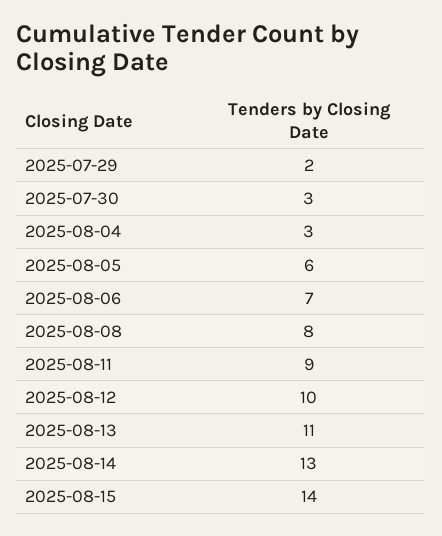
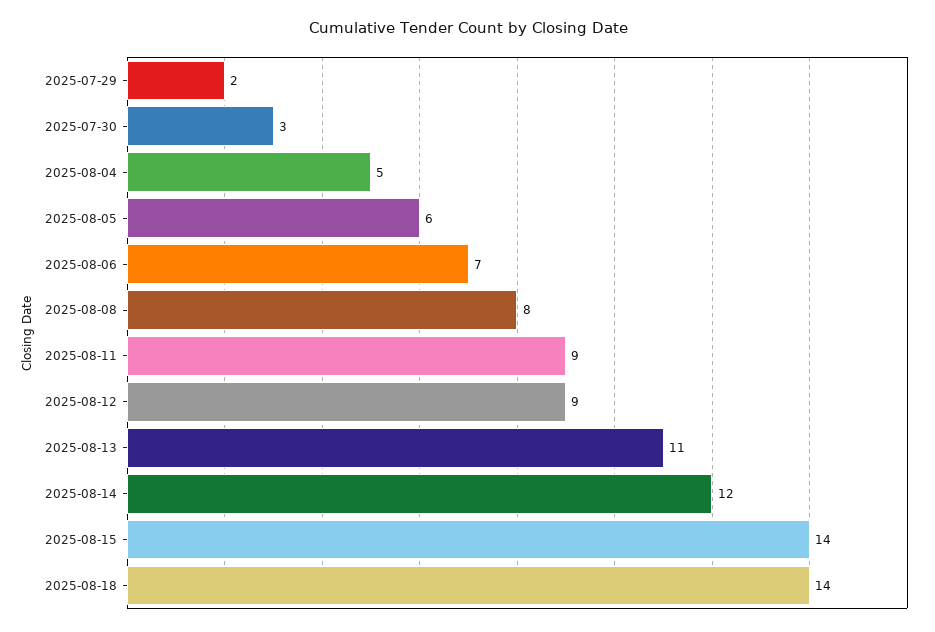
2025-08-04: 3 -> 5
2025-08-12: 10 -> 9
2025-08-14: 13 -> 12
2025-08-18: none -> 14

